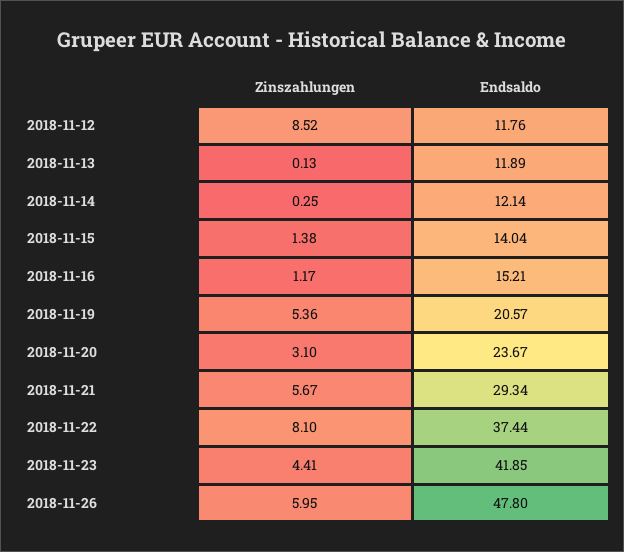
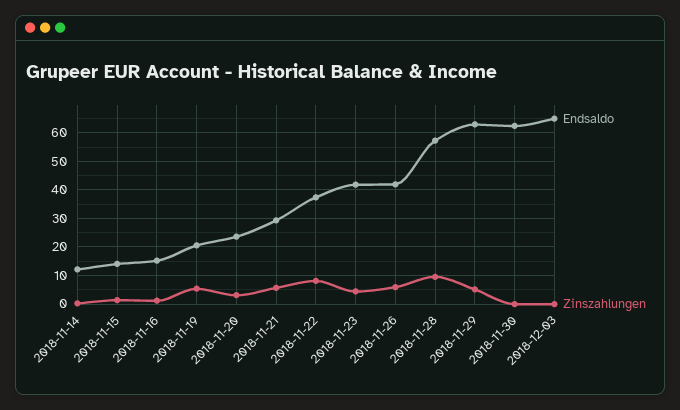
Zinszahlungen, 2018-11-12: 8.52 -> none
Endsaldo, 2018-11-12: 11.76 -> none
Zinszahlungen, 2018-11-13: 0.13 -> none
Endsaldo, 2018-11-13: 11.89 -> none
Endsaldo, 2018-11-26: 47.8 -> 42.5
Endsaldo, 2018-11-28: none -> 57.5
Zinszahlungen, 2018-11-28: none -> 10
Endsaldo, 2018-11-29: none -> 62.5
Zinszahlungen, 2018-11-29: none -> 5
Endsaldo, 2018-11-30: none -> 62.5
Zinszahlungen, 2018-11-30: none -> 0
Endsaldo, 2018-12-03: none -> 65
Zinszahlungen, 2018-12-03: none -> 0

